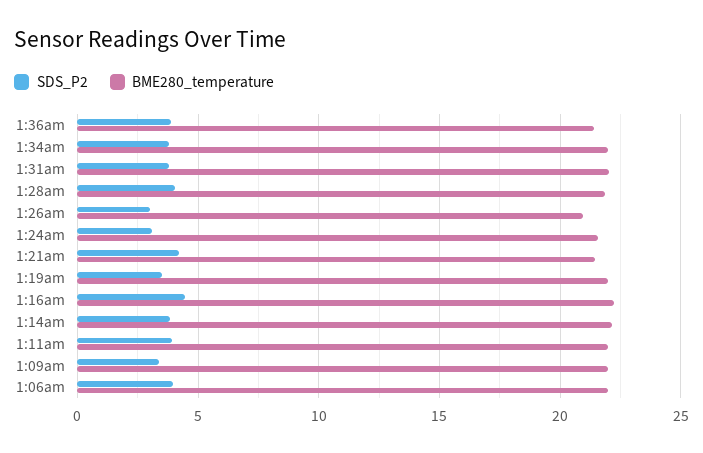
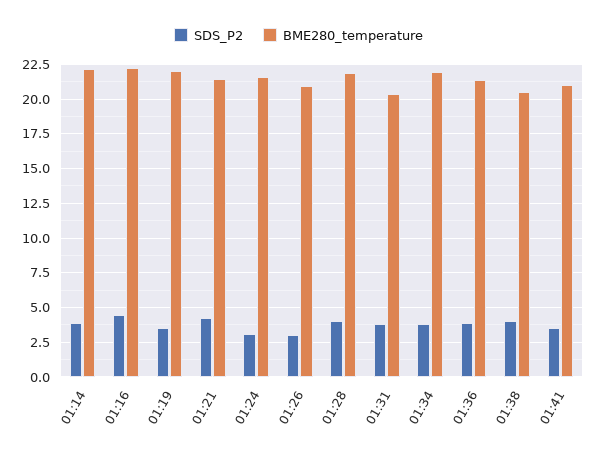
BME280_temperature, 1:31am: 22 -> 20.5
SDS_P2, 1:11am: 4 -> none
BME280_temperature, 1:11am: 22 -> none
SDS_P2, 1:09am: 3.5 -> none
BME280_temperature, 1:09am: 22 -> none
SDS_P2, 1:06am: 4 -> none
BME280_temperature, 1:06am: 22 -> none
SDS_P2, 01:38: none -> 4
BME280_temperature, 01:38: none -> 20.5
SDS_P2, 01:41: none -> 3.5
BME280_temperature, 01:41: none -> 21

